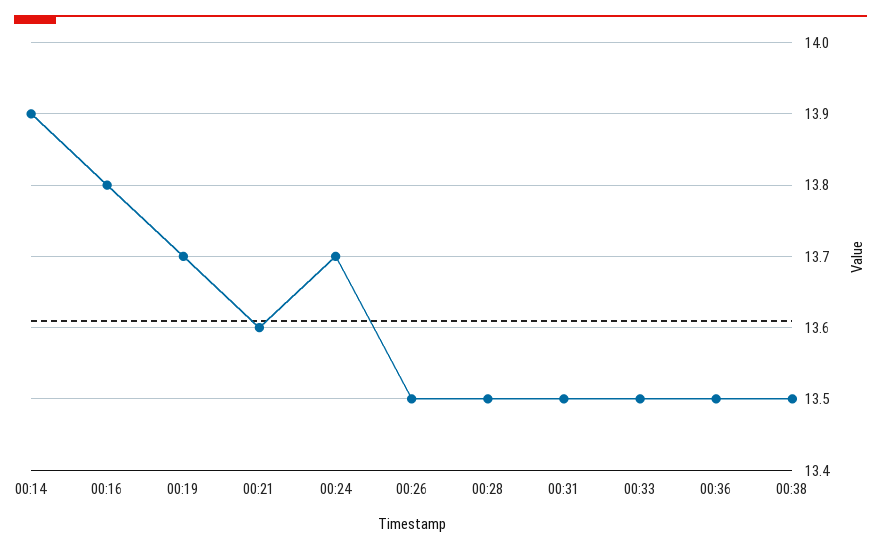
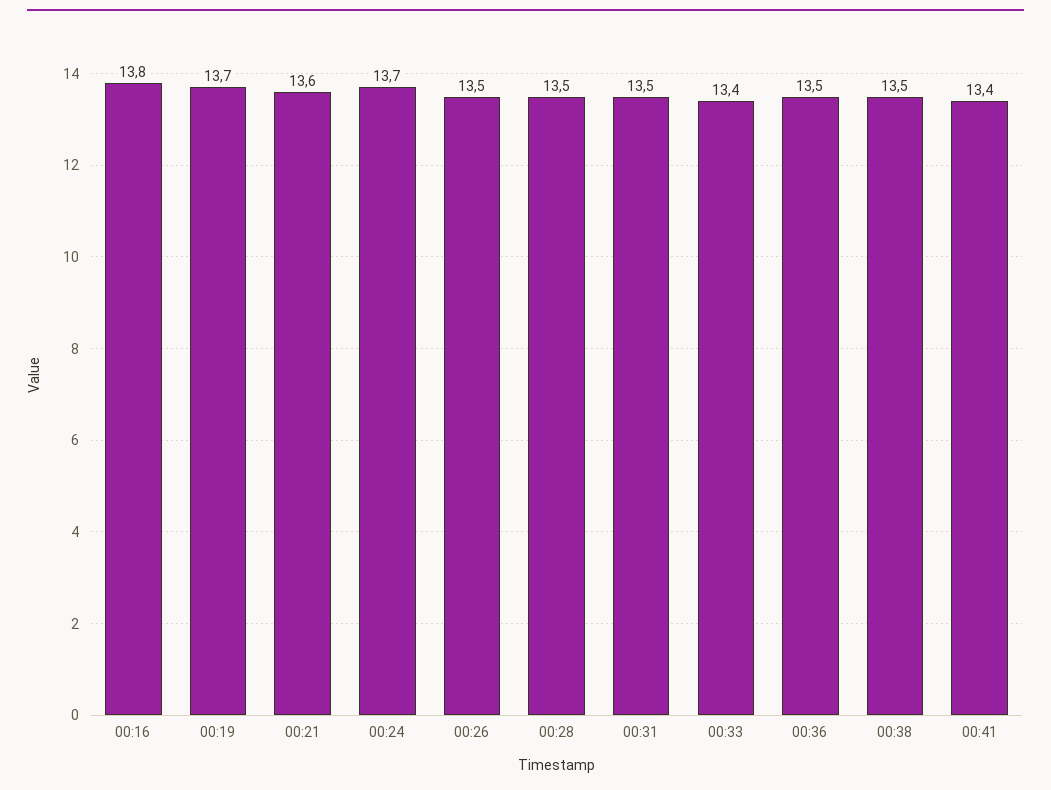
00:14: 13.9 -> none
00:33: 13.5 -> 13.4
00:41: none -> 13.4

